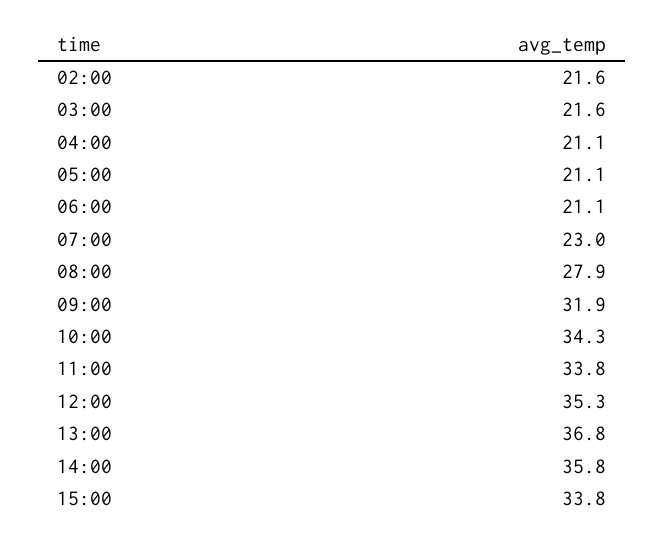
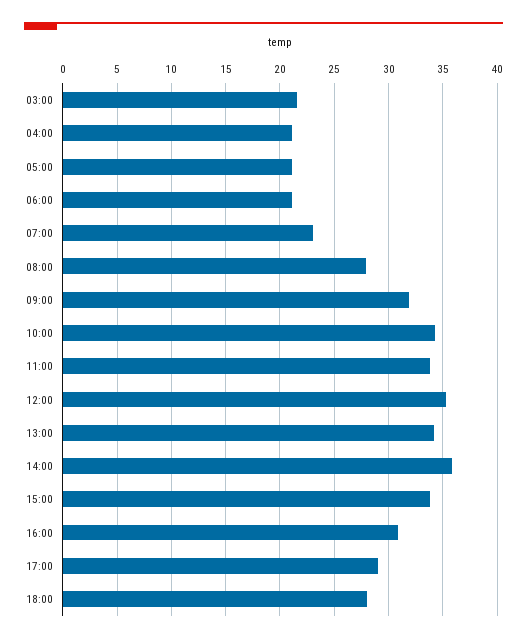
02:00: 21.6 -> none
13:00: 36.8 -> 34
16:00: none -> 31
17:00: none -> 29
18:00: none -> 28

